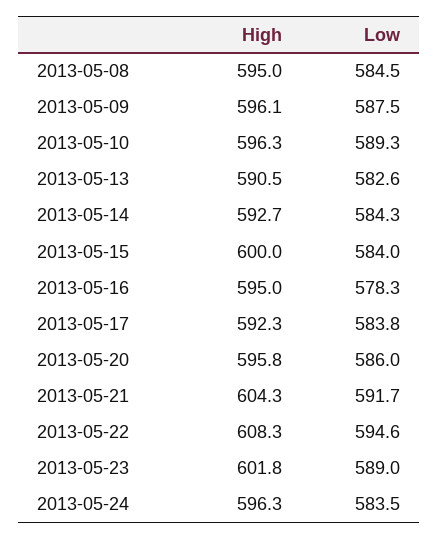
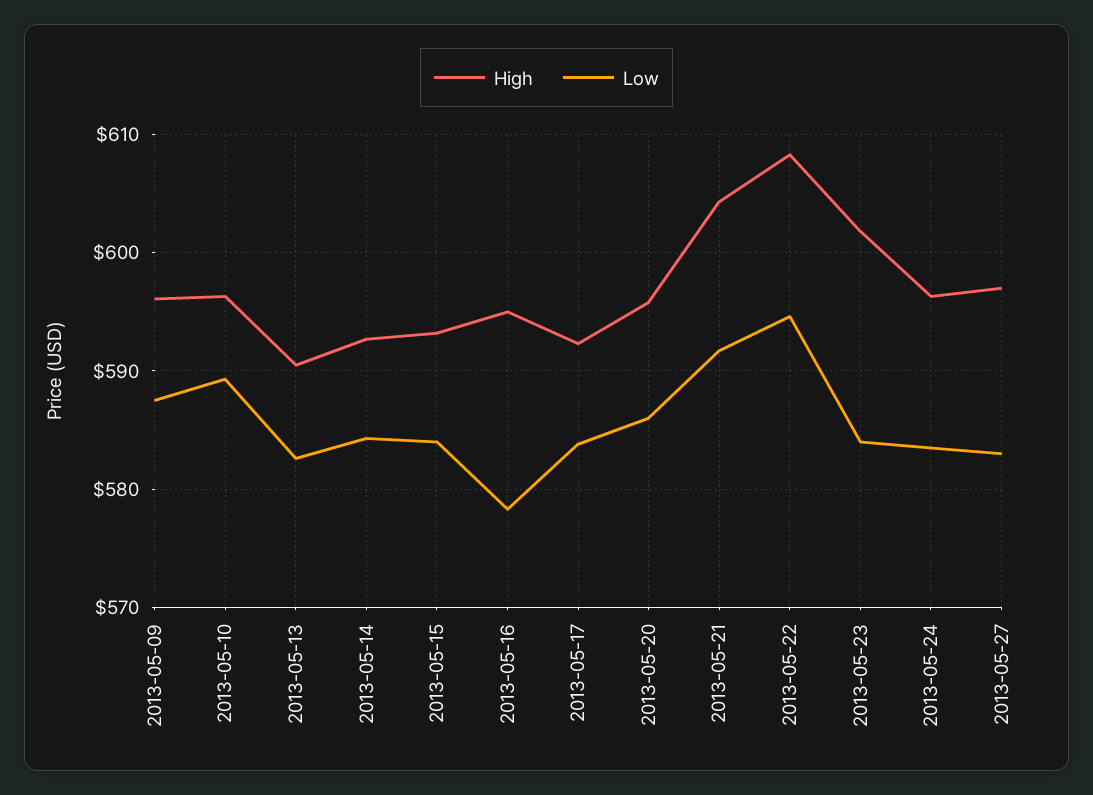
High, 2013-05-08: 595 -> none
Low, 2013-05-08: 584.5 -> none
High, 2013-05-15: 600 -> 593
Low, 2013-05-23: 589 -> 584
High, 2013-05-27: none -> 597
Low, 2013-05-27: none -> 583

